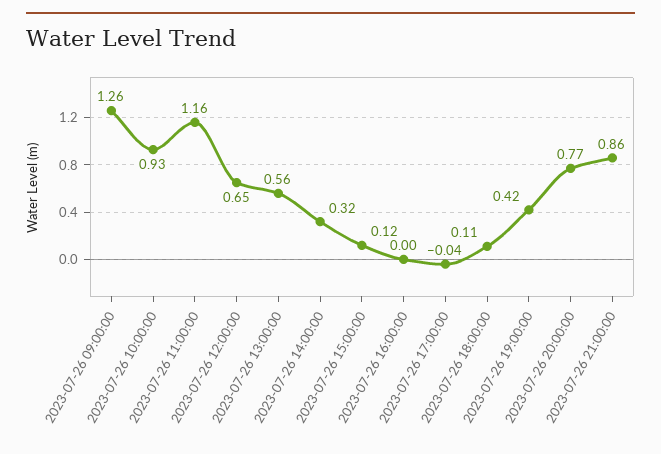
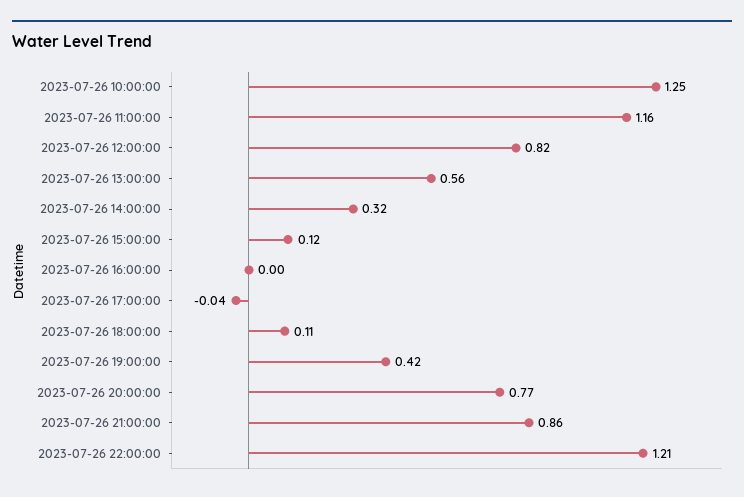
2023-07-26 09:00:00: 1.26 -> none
2023-07-26 10:00:00: 0.93 -> 1.25
2023-07-26 12:00:00: 0.65 -> 0.82
2023-07-26 22:00:00: none -> 1.21

